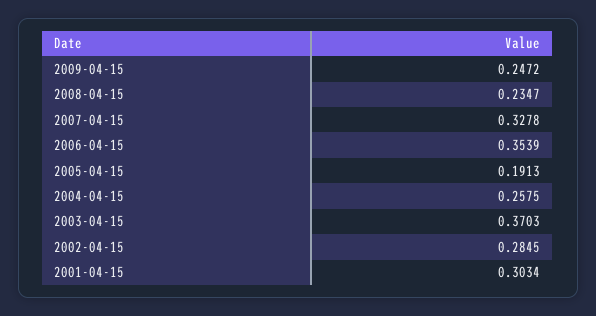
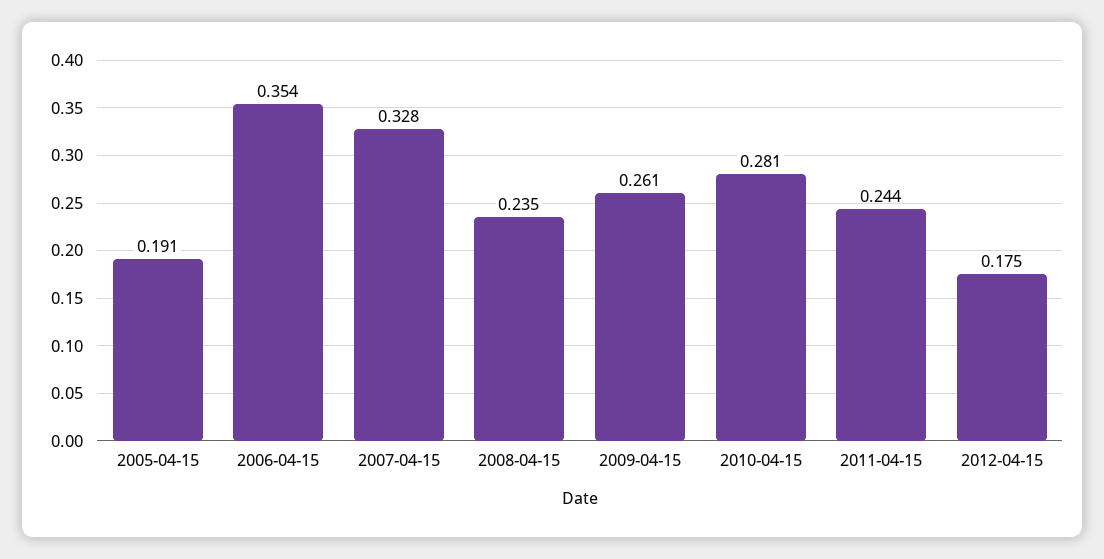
2009-04-15: 0.2472 -> 0.261
2004-04-15: 0.2575 -> none
2003-04-15: 0.3703 -> none
2002-04-15: 0.2845 -> none
2001-04-15: 0.3034 -> none
2010-04-15: none -> 0.281
2011-04-15: none -> 0.244
2012-04-15: none -> 0.175

